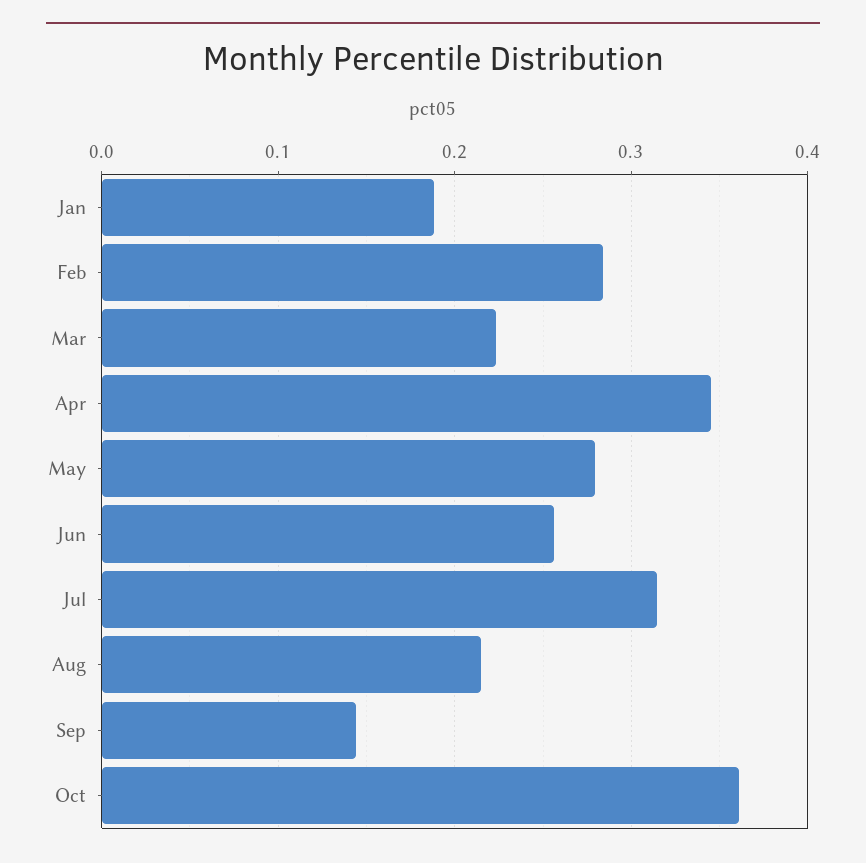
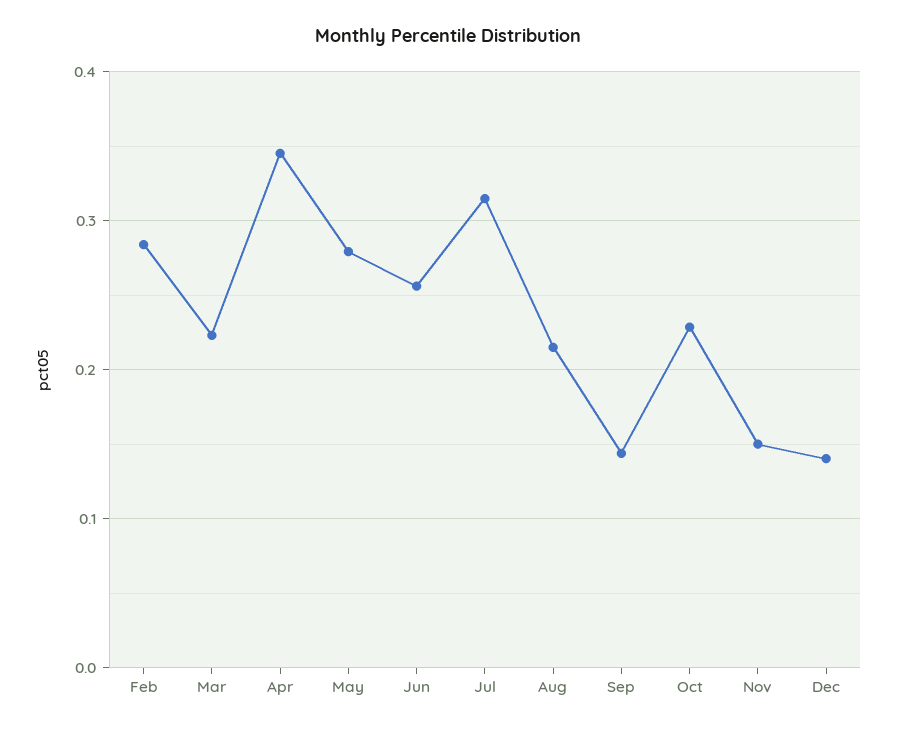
Jan: 0.19 -> none
Oct: 0.36 -> 0.23
Nov: none -> 0.15
Dec: none -> 0.14

